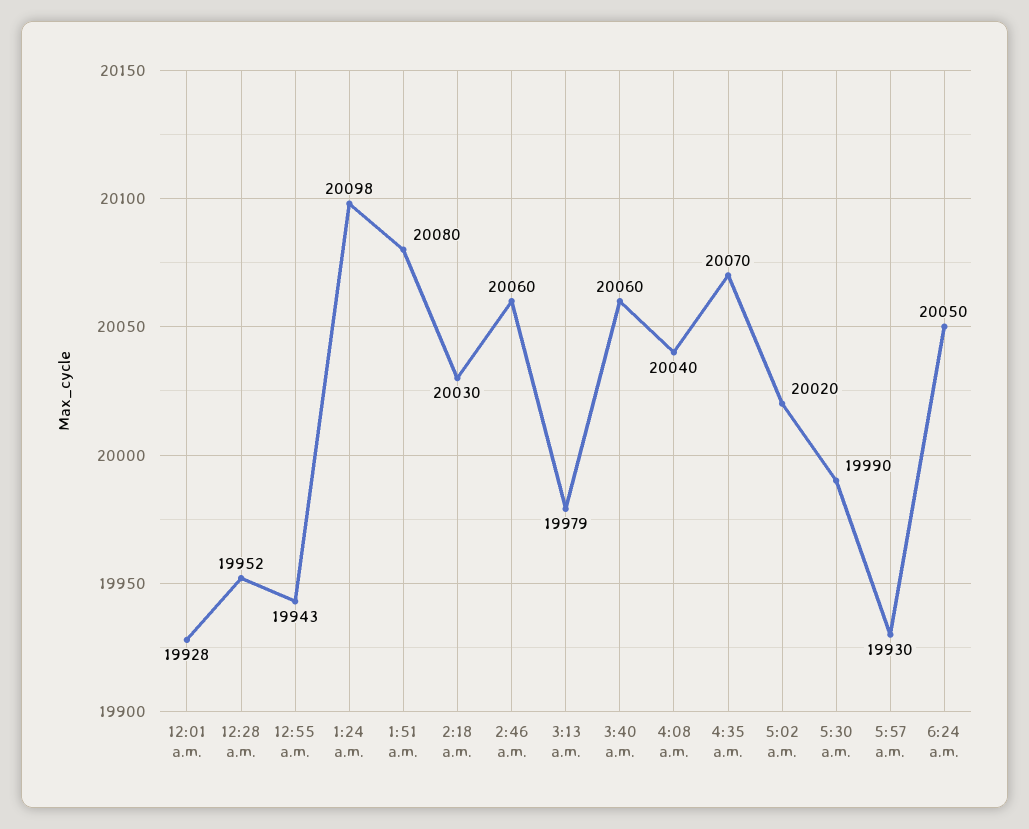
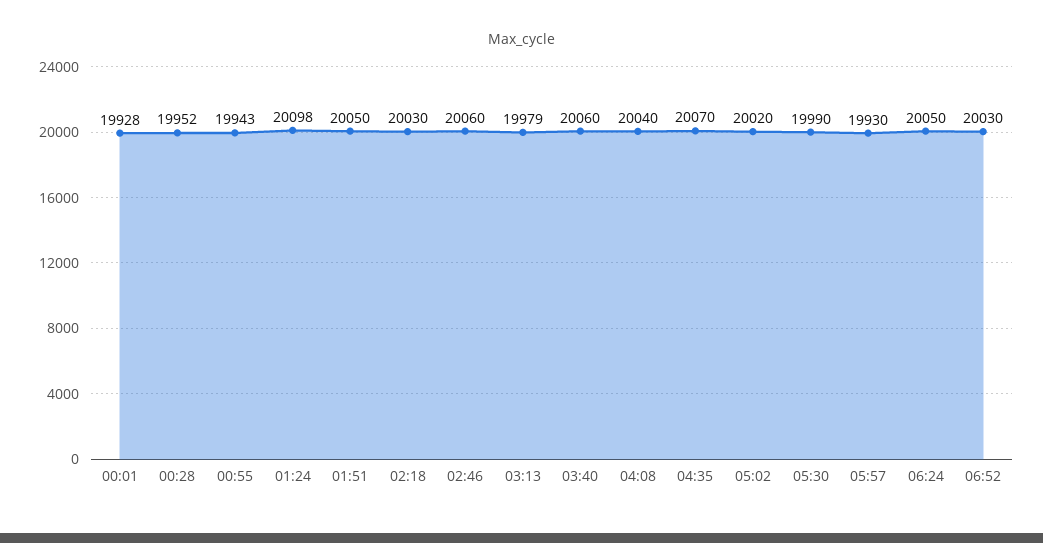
1:51 a.m.: 20080 -> 20050
06:52: none -> 20030

